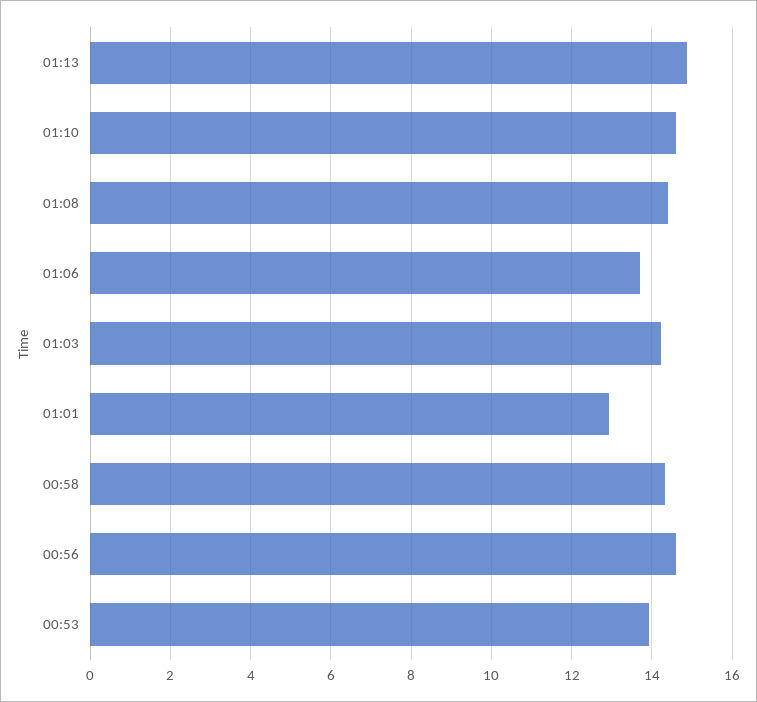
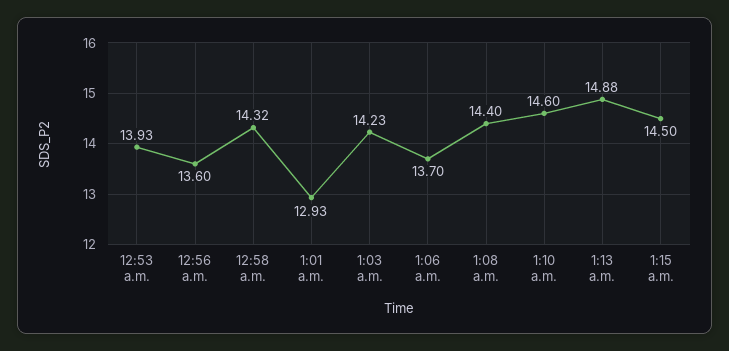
00:56: 14.6 -> 13.6
1:15 a.m.: none -> 14.5

